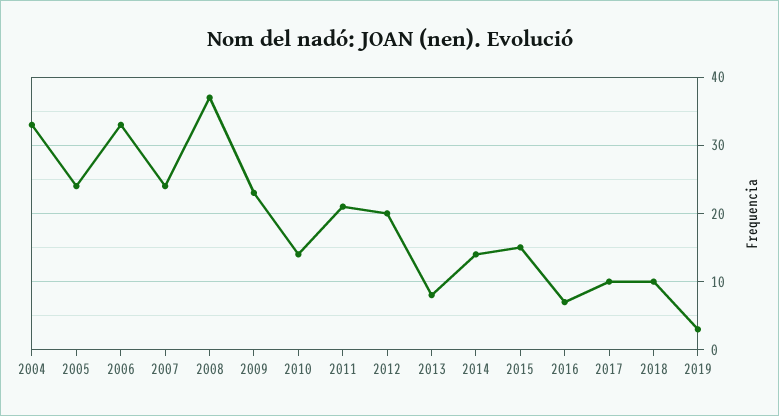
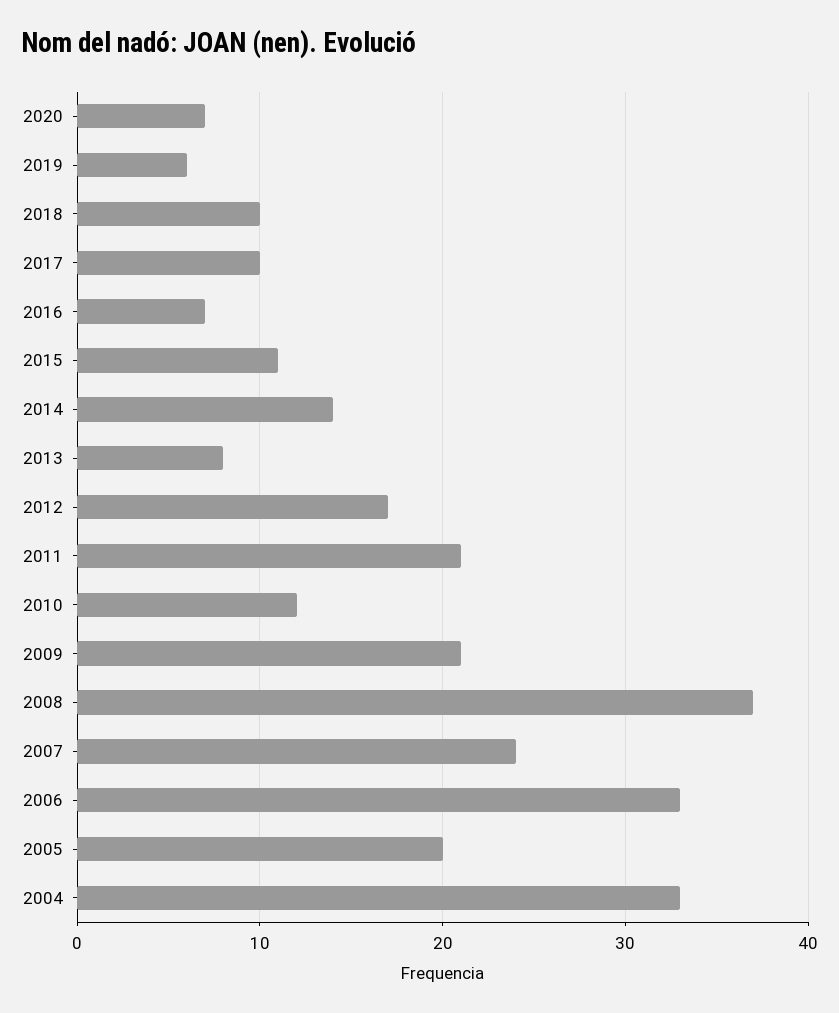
2005: 24 -> 20
2009: 23 -> 21
2010: 14 -> 12
2012: 20 -> 17
2015: 15 -> 11
2019: 3 -> 6
2020: none -> 7

